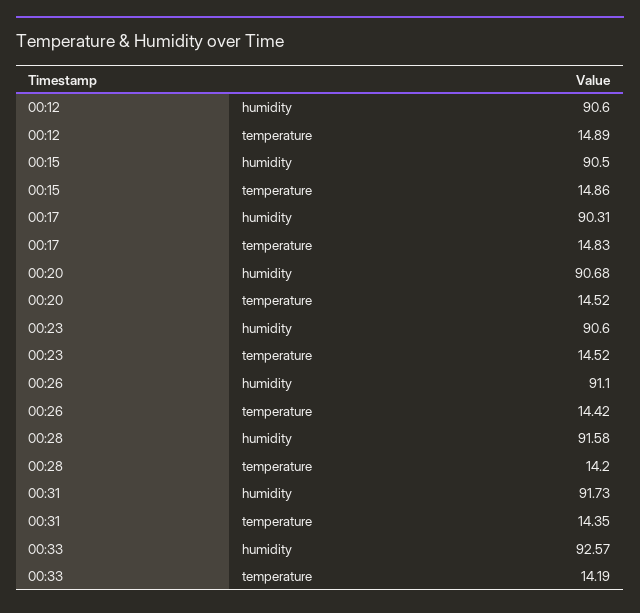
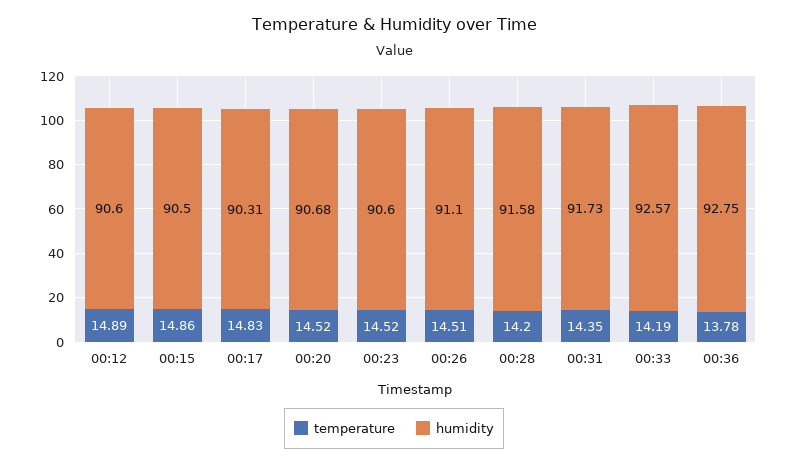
temperature, 00:26: 14.42 -> 14.51
temperature, 00:36: none -> 13.78
humidity, 00:36: none -> 92.75

